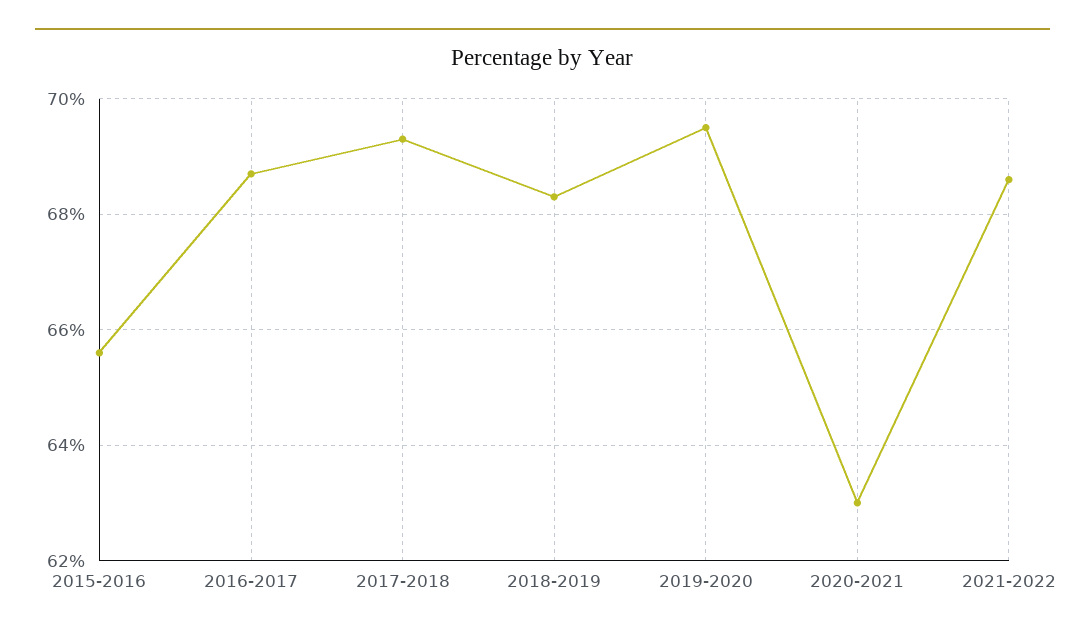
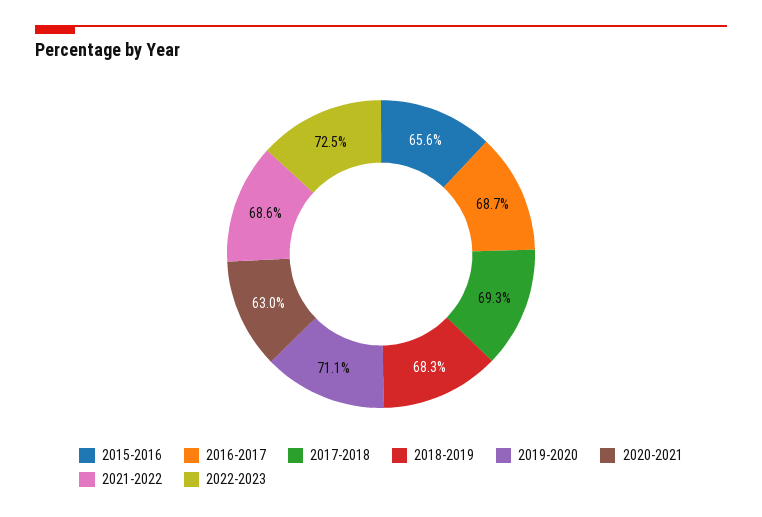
2019-2020: 69.5 -> 71.1
2022-2023: none -> 72.5

